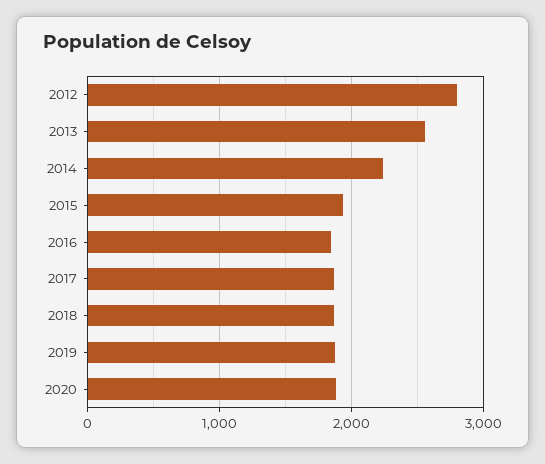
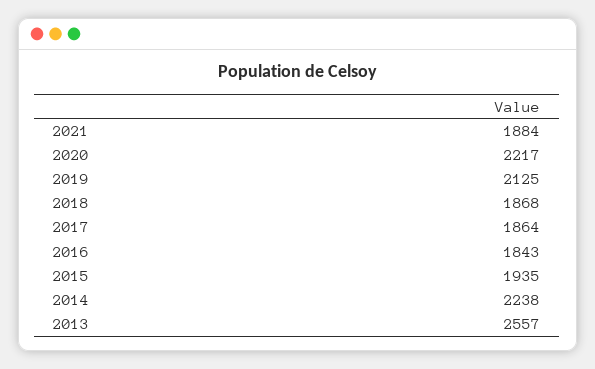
2012: 2800 -> none
2019: 1900 -> 2125
2020: 1900 -> 2217
2021: none -> 1884

